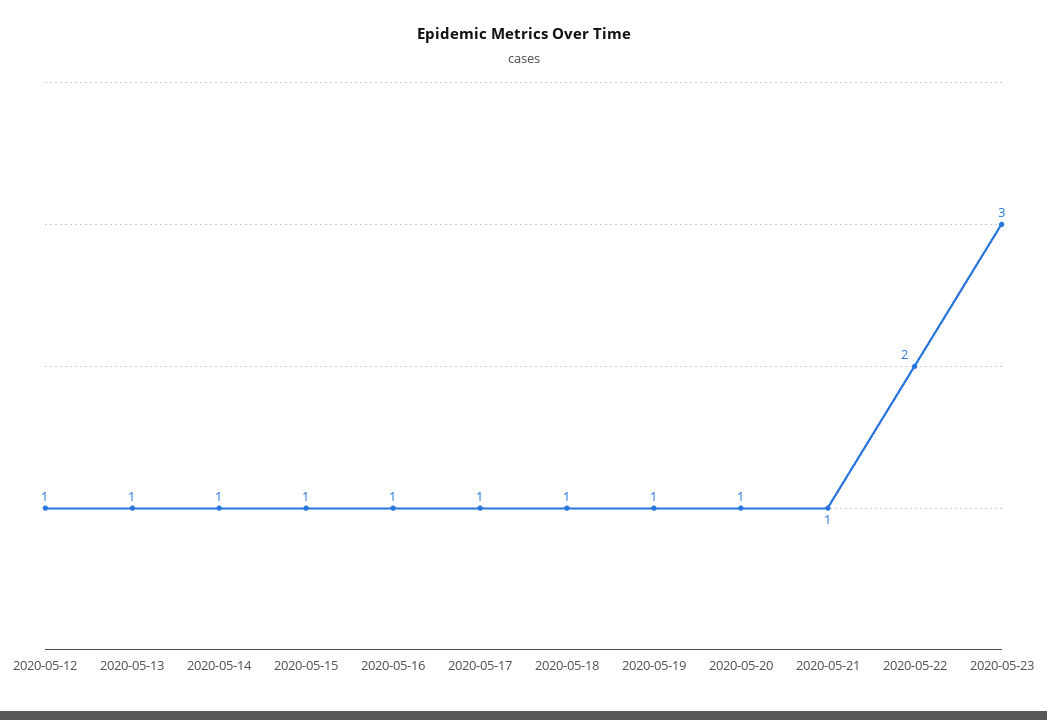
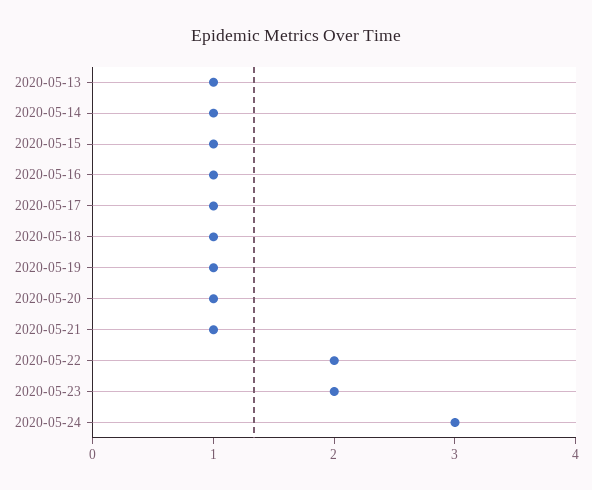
2020-05-12: 1 -> none
2020-05-23: 3 -> 2
2020-05-24: none -> 3

